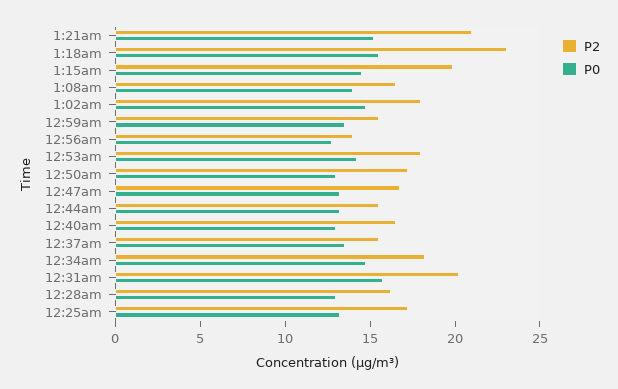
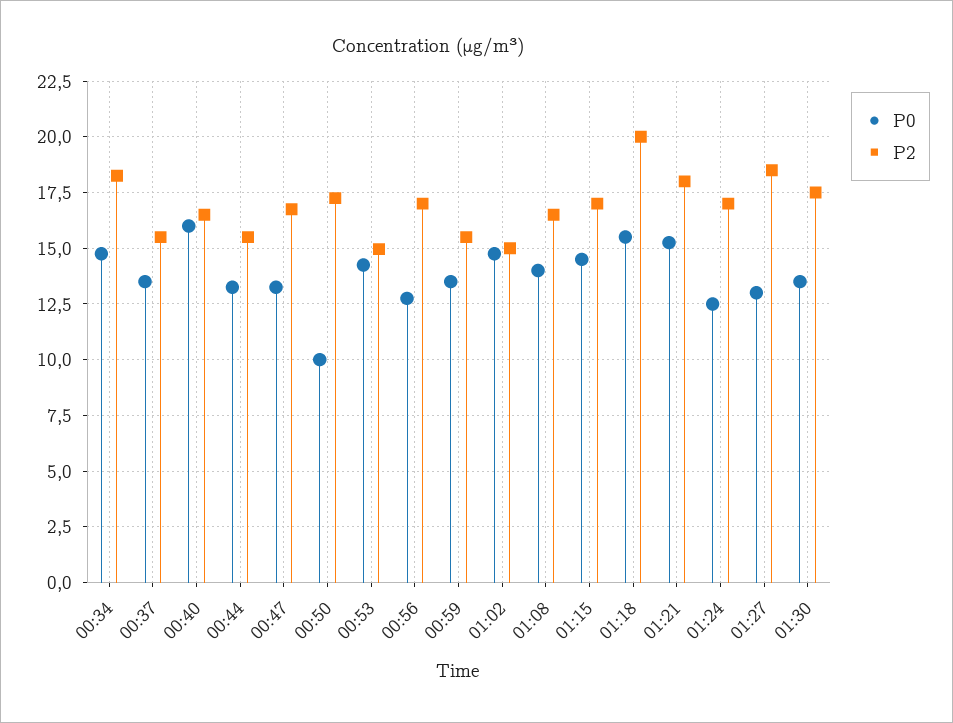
P2, 1:21am: 21 -> 18
P2, 1:18am: 23 -> 20
P2, 1:15am: 20 -> 17
P2, 1:02am: 18 -> 15
P2, 12:56am: 14 -> 17
P2, 12:53am: 18 -> 15
P0, 12:50am: 13 -> 10
P0, 12:40am: 13 -> 16
P2, 12:31am: 20 -> none
P0, 12:31am: 16 -> none
P2, 12:28am: 16 -> none
P0, 12:28am: 13 -> none
P2, 12:25am: 17 -> none
P0, 12:25am: 13 -> none
P0, 01:24: none -> 12.5
P2, 01:24: none -> 17
P0, 01:27: none -> 13
P2, 01:27: none -> 18.5
P0, 01:30: none -> 13.5
P2, 01:30: none -> 17.5

